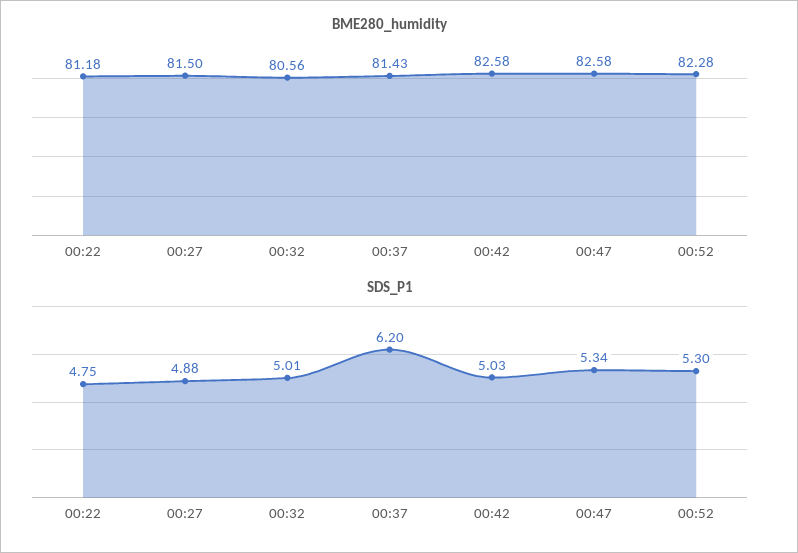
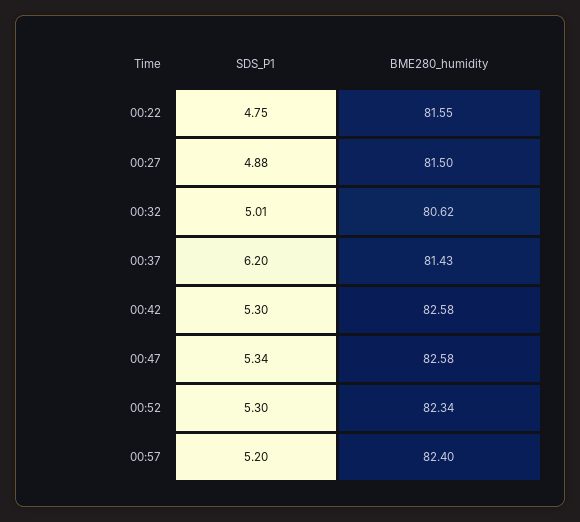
BME280_humidity, 00:22: 81.18 -> 81.55
BME280_humidity, 00:32: 80.56 -> 80.62
BME280_humidity, 00:52: 82.28 -> 82.34
SDS_P1, 00:42: 5.03 -> 5.3
SDS_P1, 00:57: none -> 5.2
BME280_humidity, 00:57: none -> 82.4

